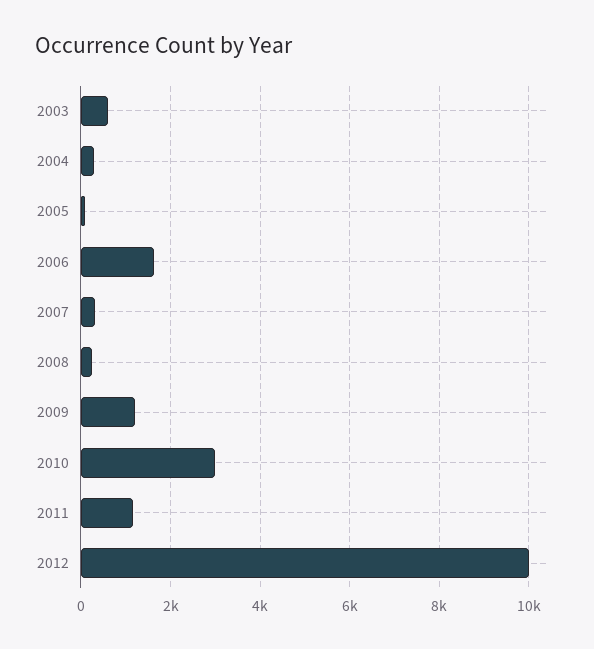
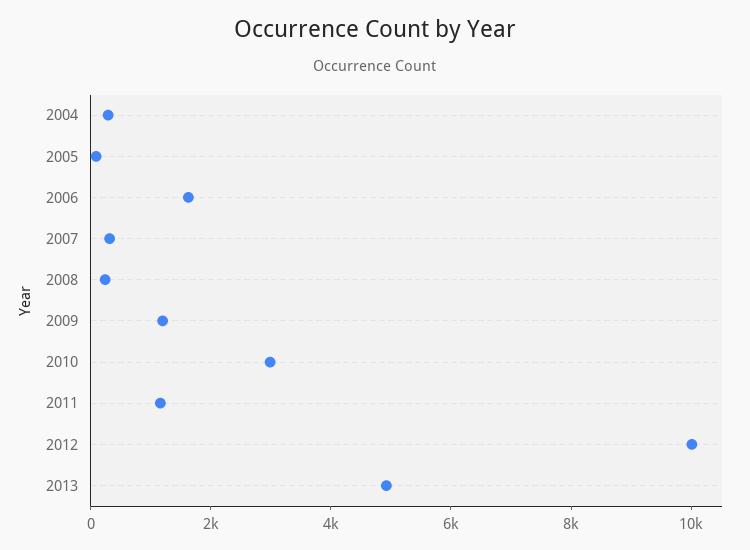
2003: 600 -> none
2013: none -> 5000

